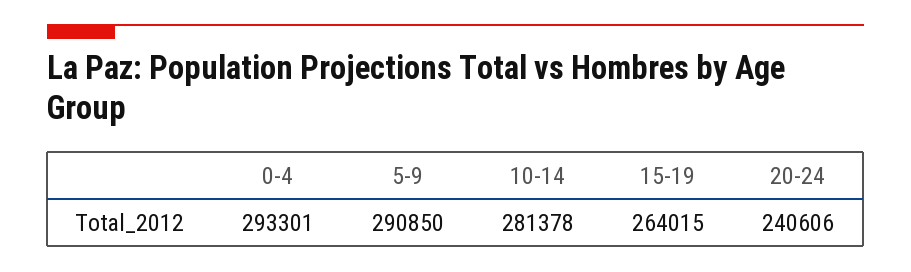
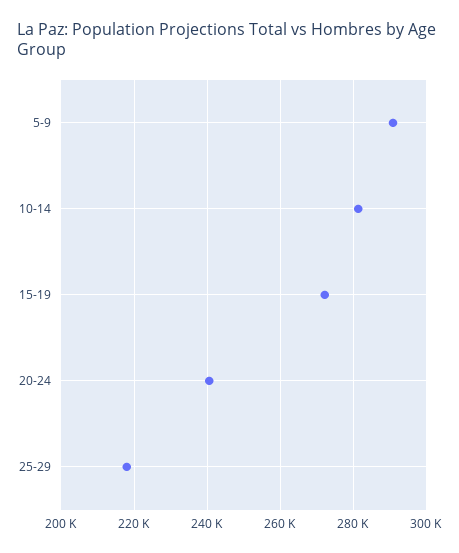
0-4: 293301 -> none
15-19: 264015 -> 272000
25-29: none -> 218000

